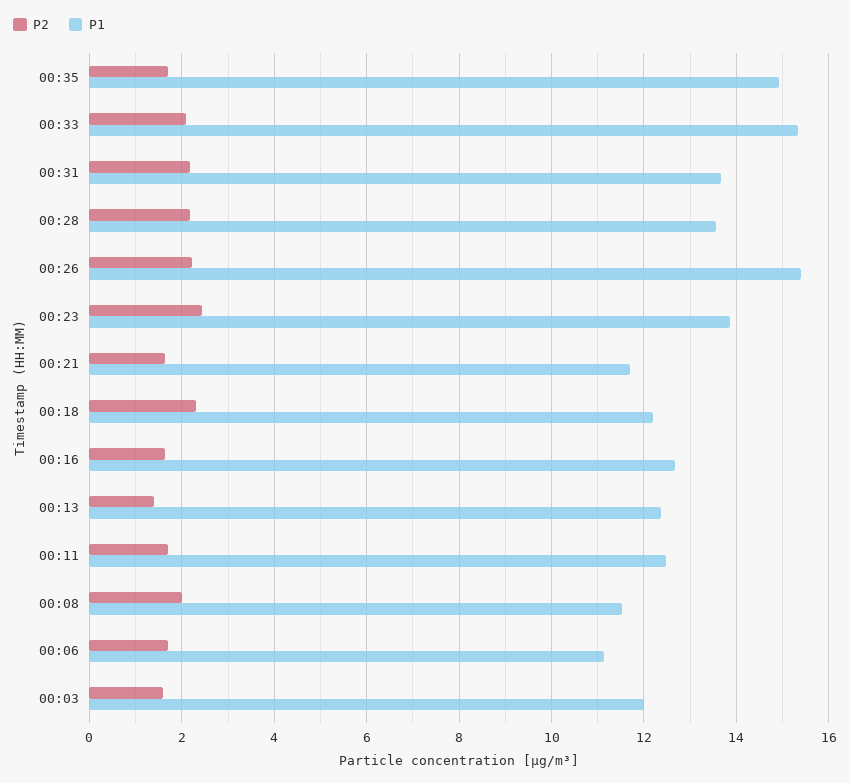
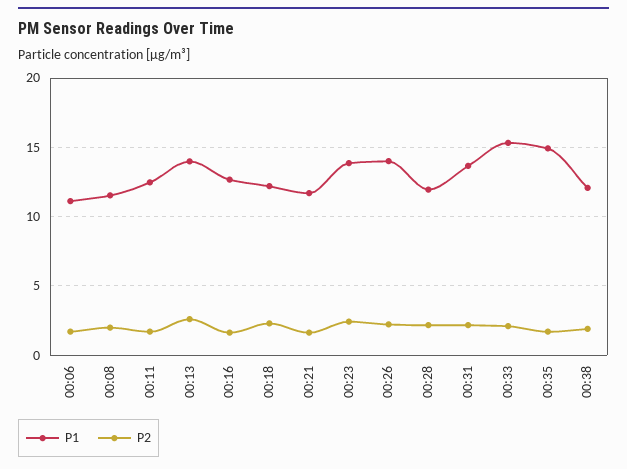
P1, 00:28: 13.6 -> 12
P1, 00:26: 15.4 -> 14
P2, 00:13: 1.4 -> 2.5
P1, 00:13: 12.4 -> 14
P2, 00:03: 1.6 -> none
P1, 00:03: 12 -> none
P1, 00:38: none -> 12
P2, 00:38: none -> 2

